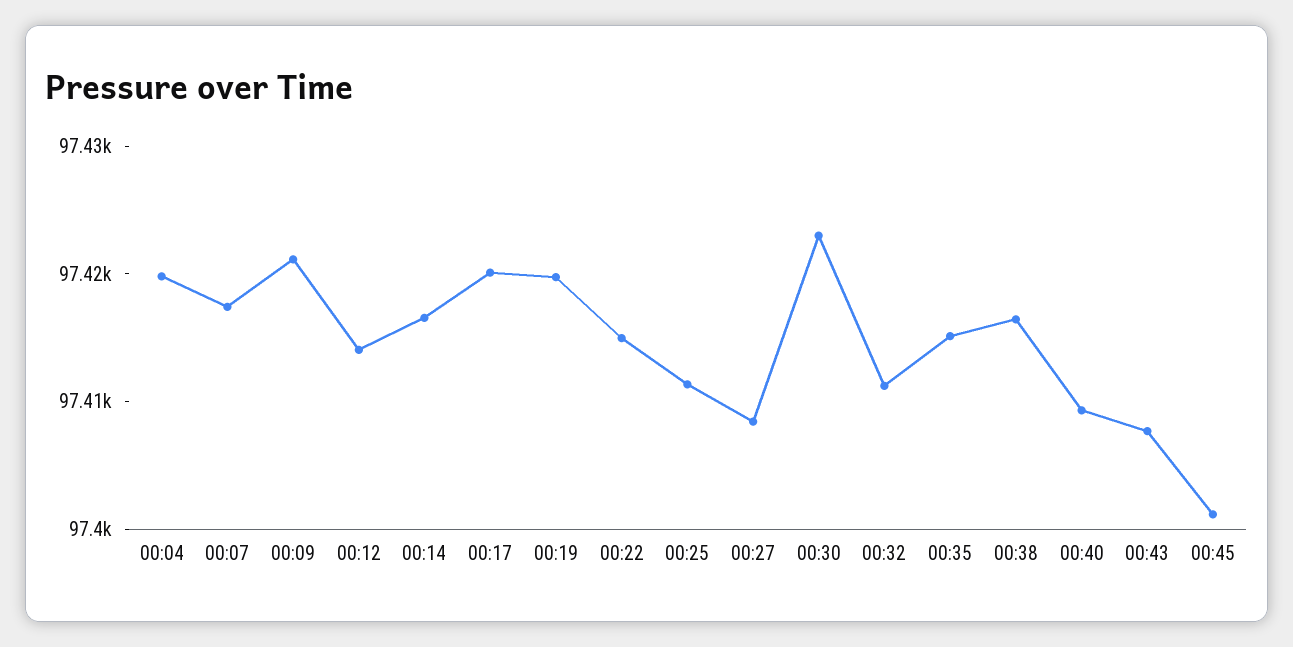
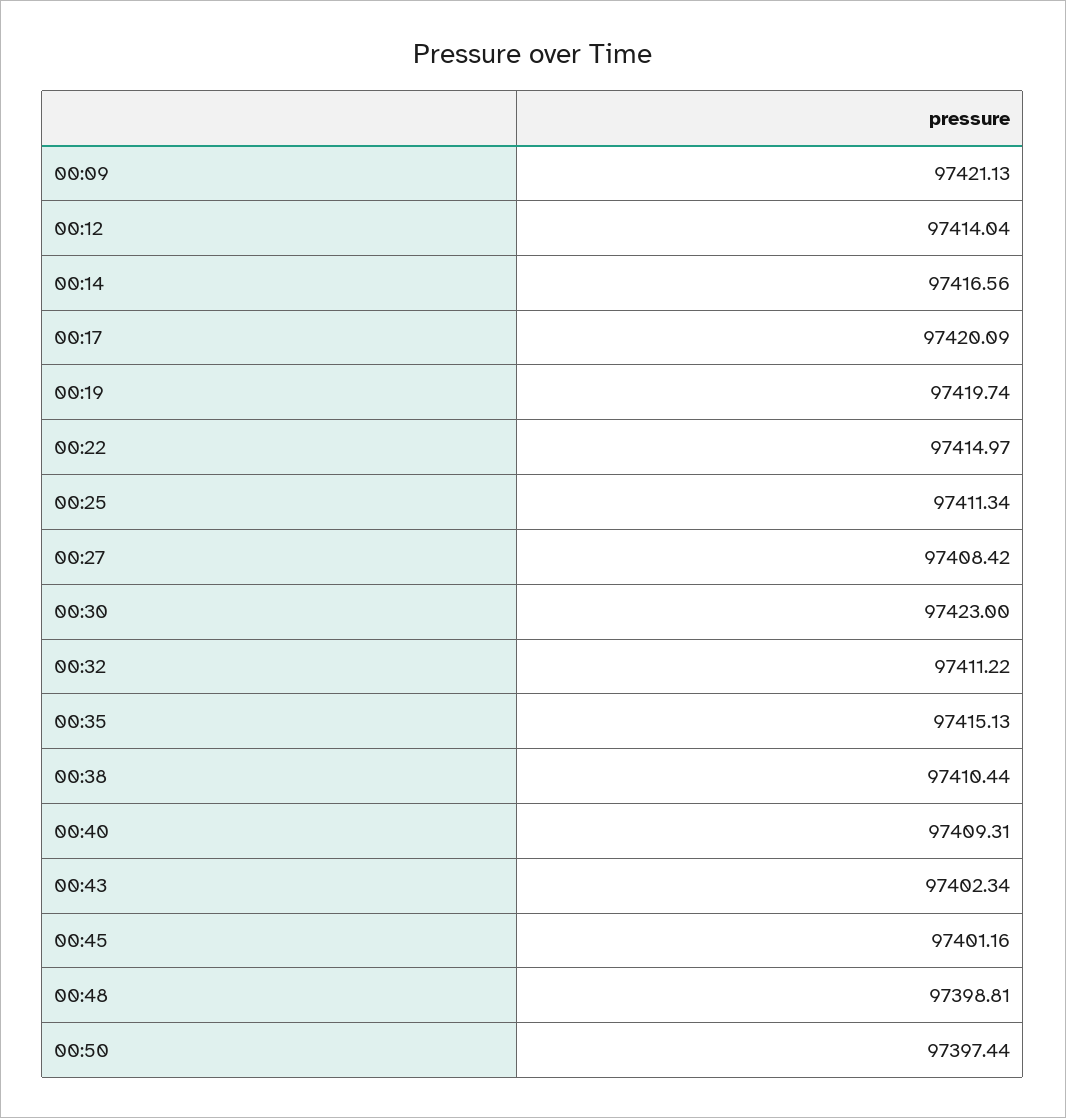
00:04: 97420 -> none
00:07: 97418 -> none
00:38: 97416 -> 97410.44
00:43: 97408 -> 97402.34
00:48: none -> 97398.81
00:50: none -> 97397.44

